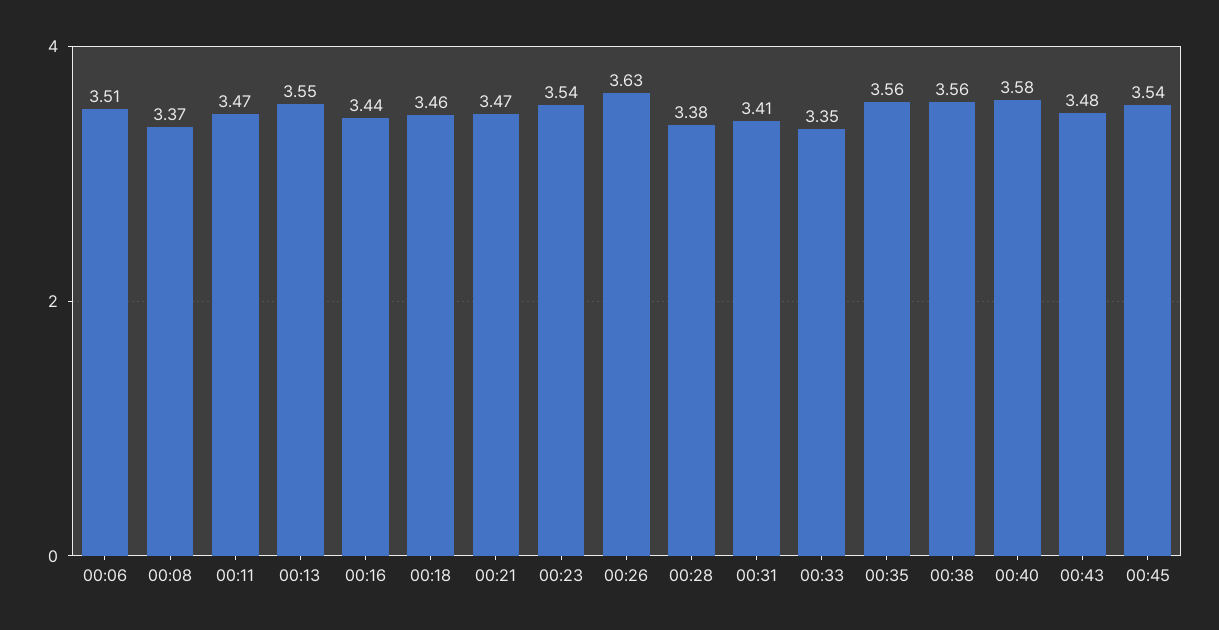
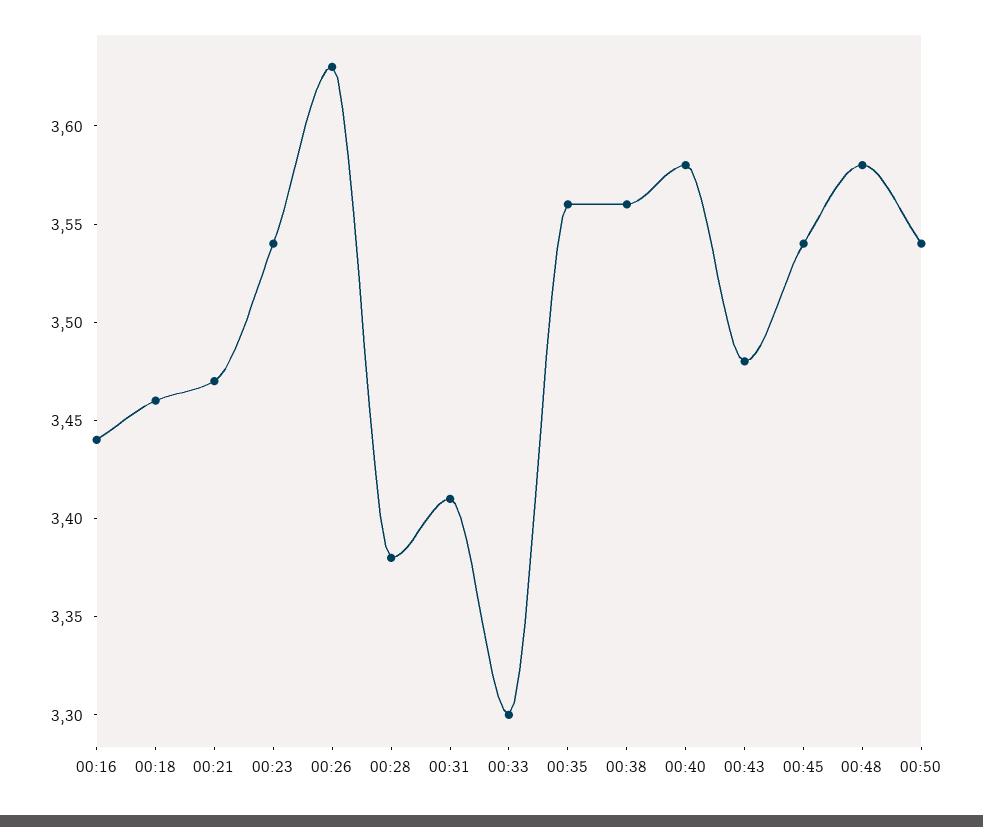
00:06: 3.51 -> none
00:08: 3.37 -> none
00:11: 3.47 -> none
00:13: 3.55 -> none
00:33: 3.35 -> 3.3
00:48: none -> 3.58
00:50: none -> 3.54

